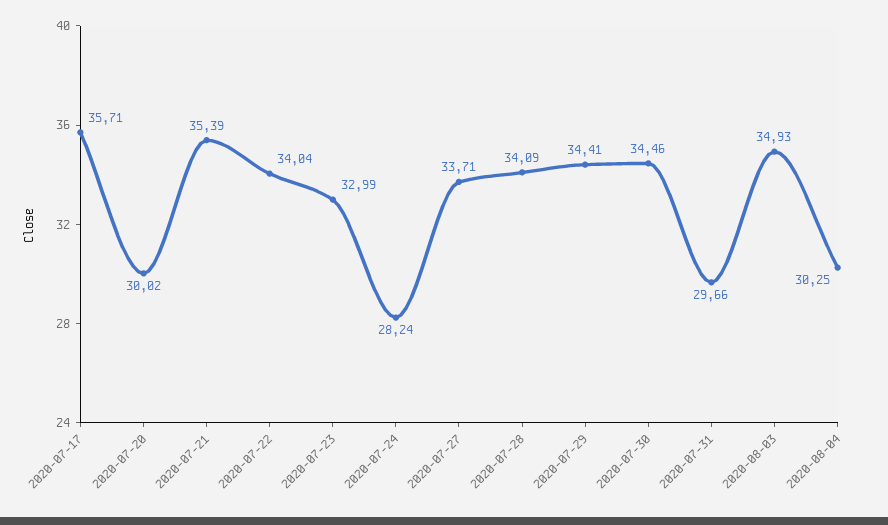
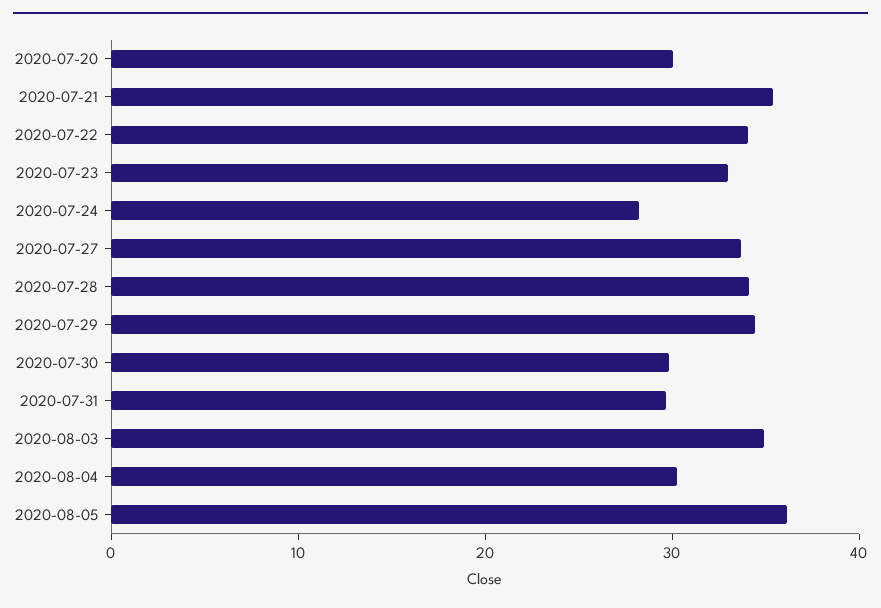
2020-07-17: 35.71 -> none
2020-07-30: 34.46 -> 30
2020-08-05: none -> 36

